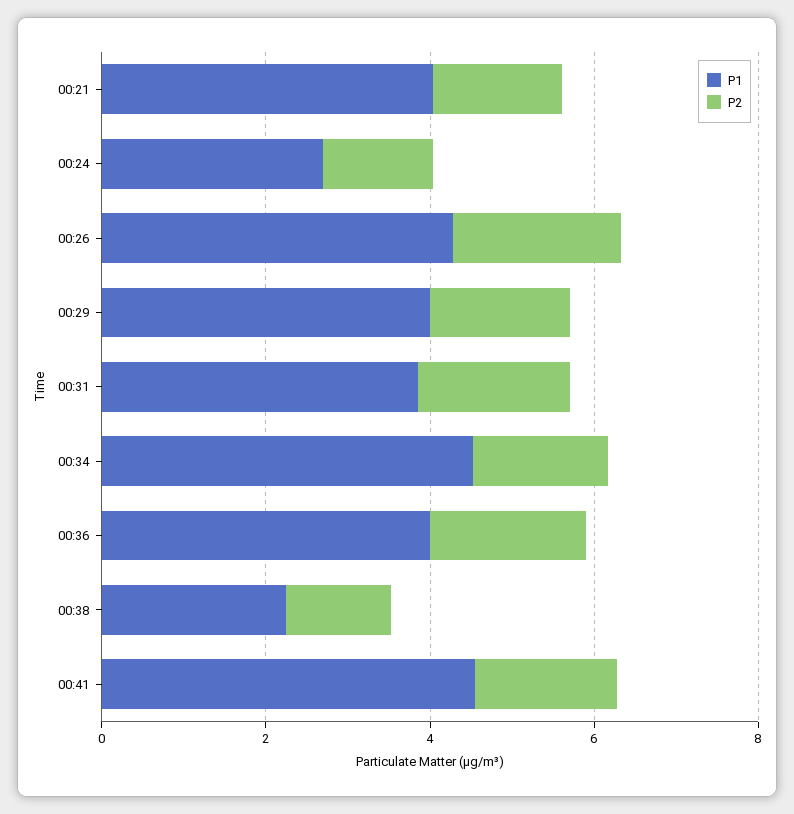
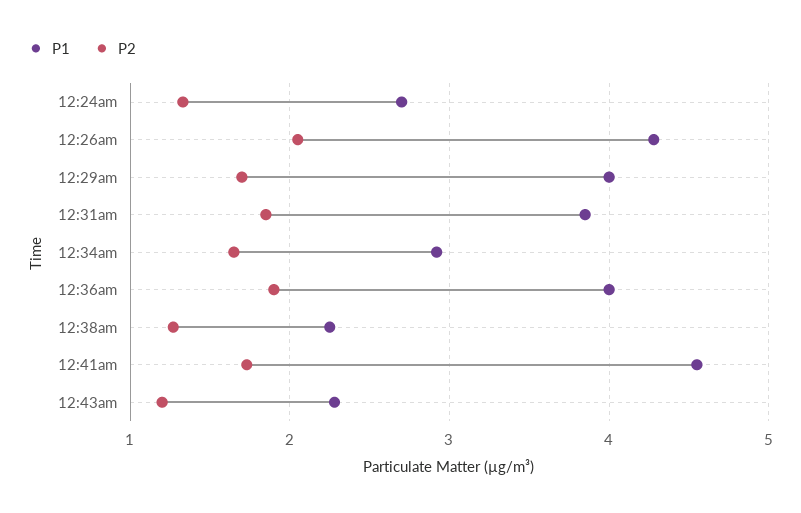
P1, 00:21: 4 -> none
P2, 00:21: 1.5 -> none
P1, 00:34: 4.5 -> 2.9
P1, 12:43am: none -> 2.3
P2, 12:43am: none -> 1.2

